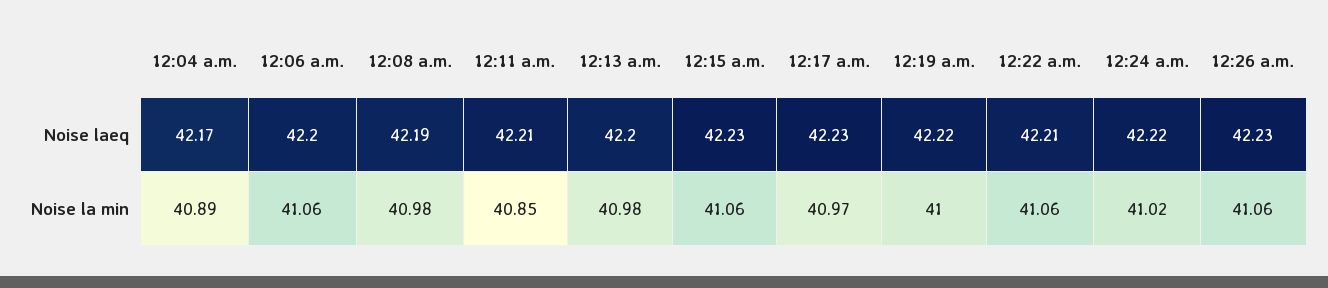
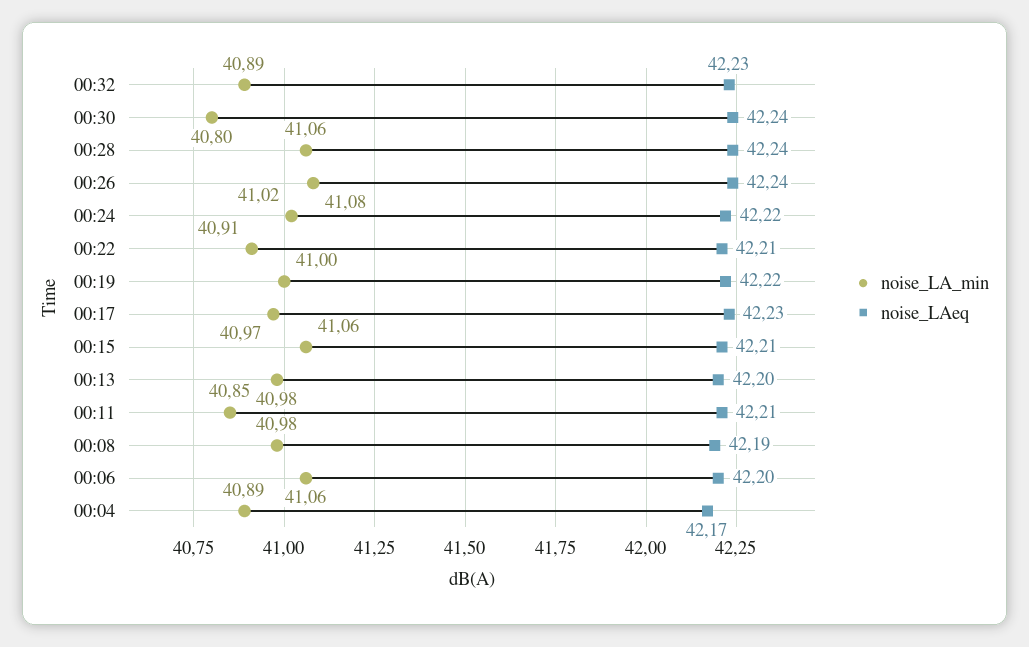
Noise laeq, 12:15 a.m.: 42.23 -> 42.21
Noise laeq, 12:26 a.m.: 42.23 -> 42.24
Noise la min, 12:22 a.m.: 41.06 -> 40.91
Noise la min, 12:26 a.m.: 41.06 -> 41.08
Noise la min, 00:32: none -> 40.89
Noise laeq, 00:32: none -> 42.23
Noise la min, 00:30: none -> 40.8
Noise laeq, 00:30: none -> 42.24
Noise la min, 00:28: none -> 41.06
Noise laeq, 00:28: none -> 42.24

